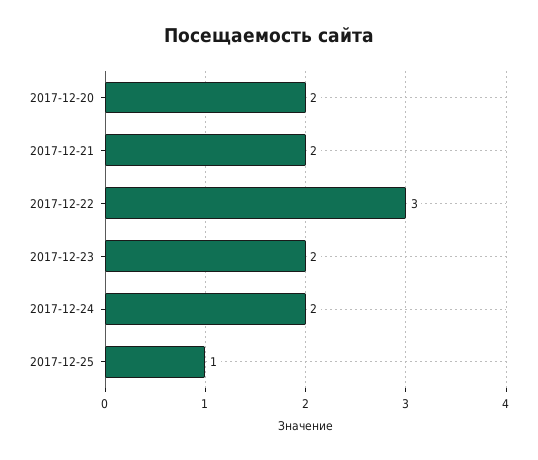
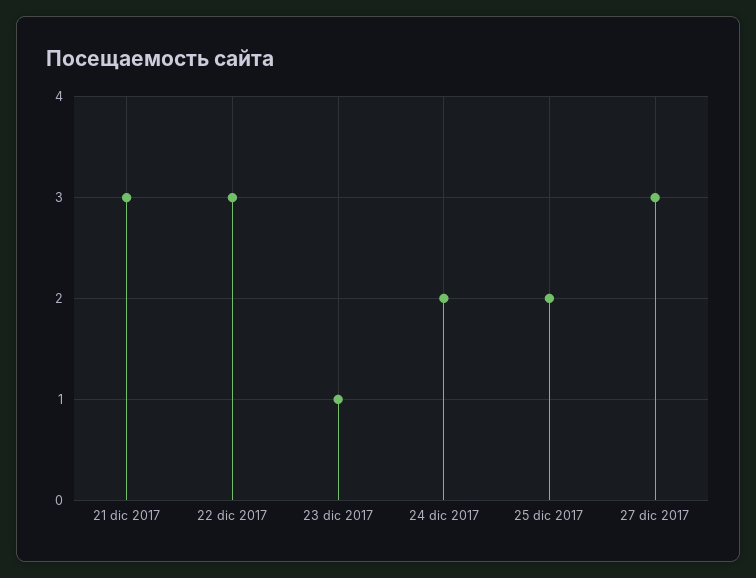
2017-12-20: 2 -> none
2017-12-21: 2 -> 3
2017-12-23: 2 -> 1
2017-12-25: 1 -> 2
27 dic 2017: none -> 3

